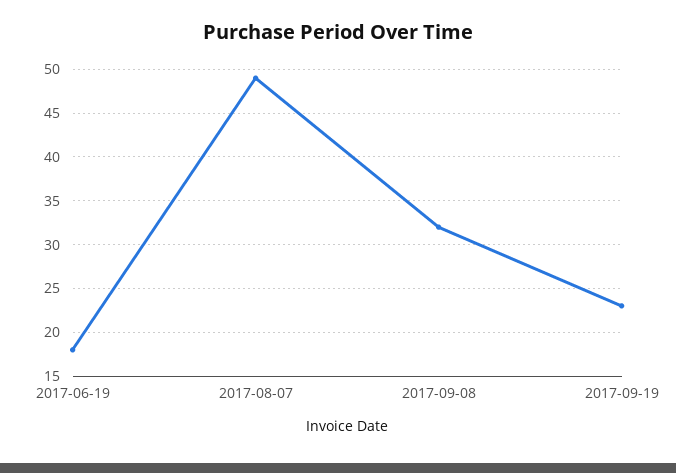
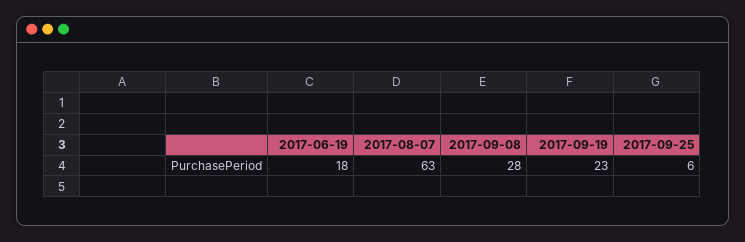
2017-08-07: 49 -> 63
2017-09-08: 32 -> 28
2017-09-25: none -> 6

